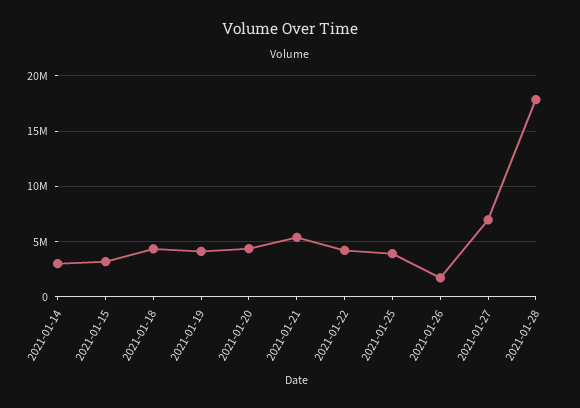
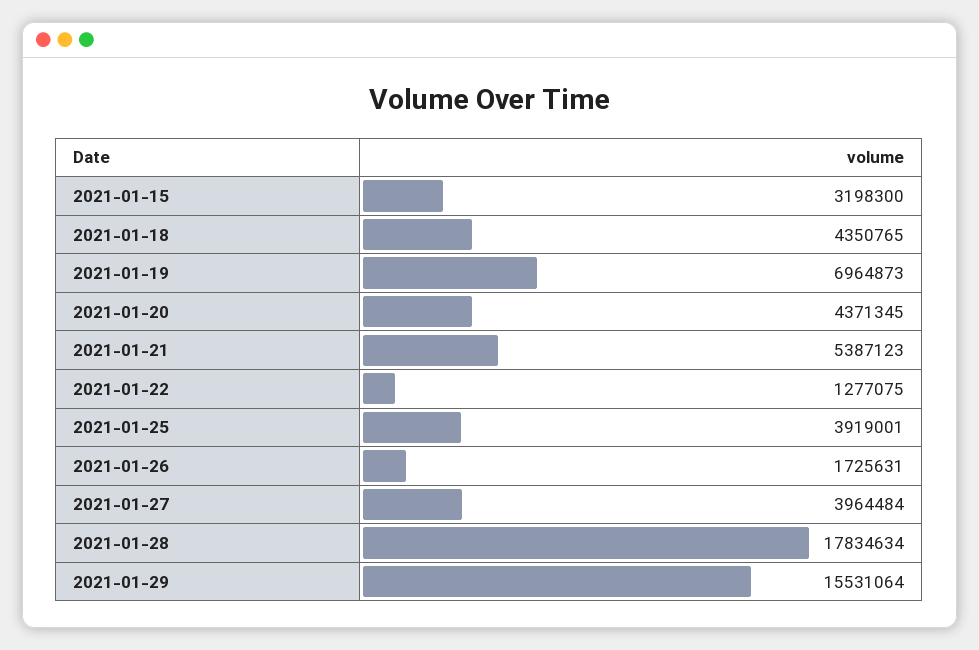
2021-01-14: 3000000 -> none
2021-01-19: 4000000 -> 6964873
2021-01-22: 4000000 -> 1277075
2021-01-27: 7000000 -> 3964484
2021-01-29: none -> 15531064

